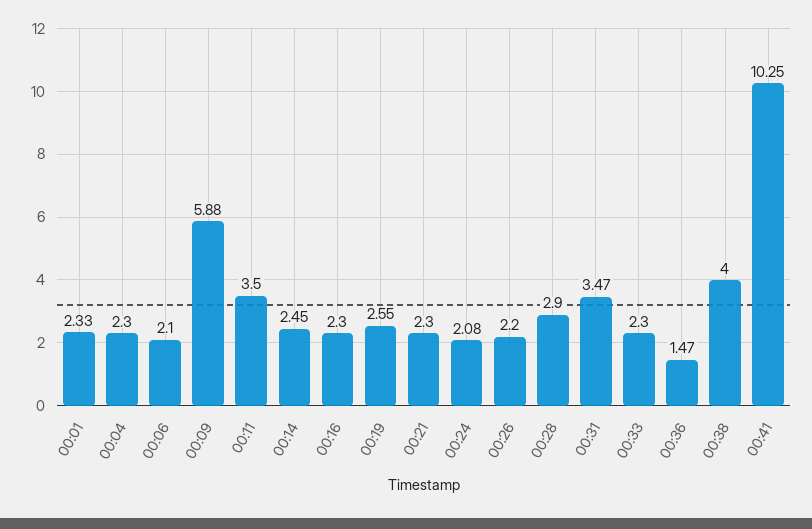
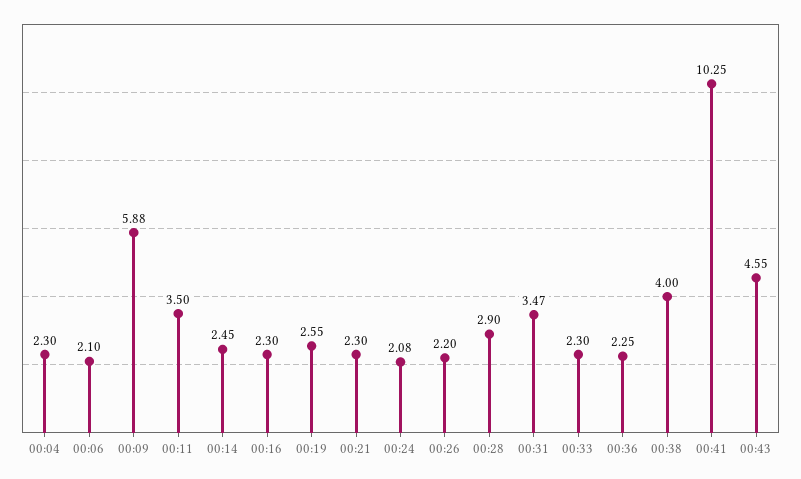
00:01: 2.33 -> none
00:36: 1.47 -> 2.25
00:43: none -> 4.55

